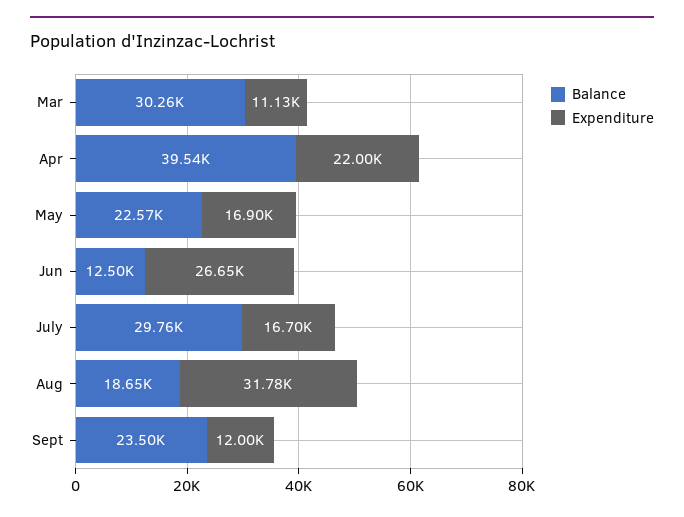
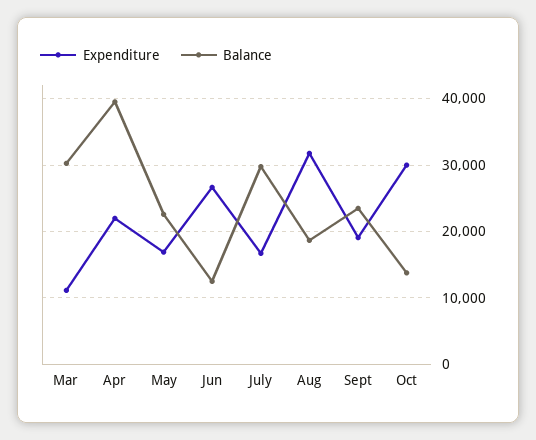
Expenditure, Sept: 12000 -> 19000
Expenditure, Oct: none -> 30000
Balance, Oct: none -> 14000

